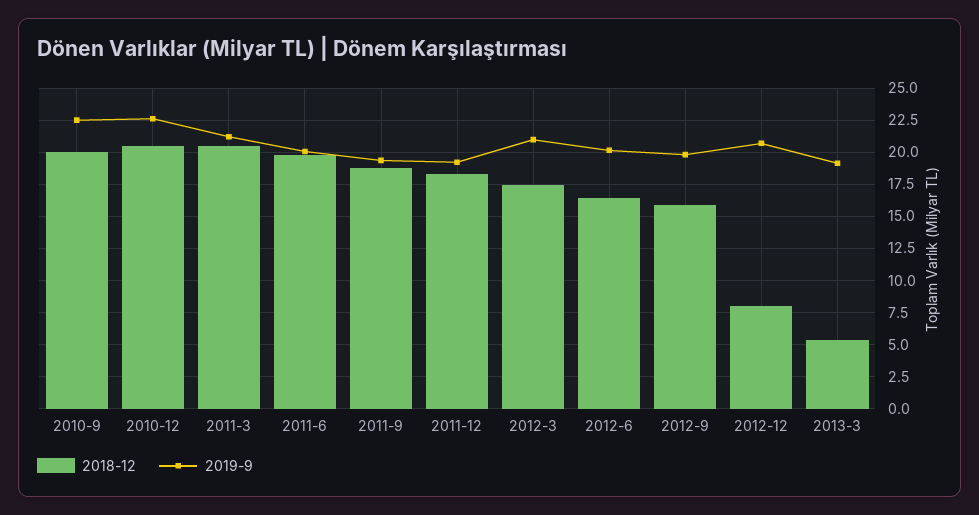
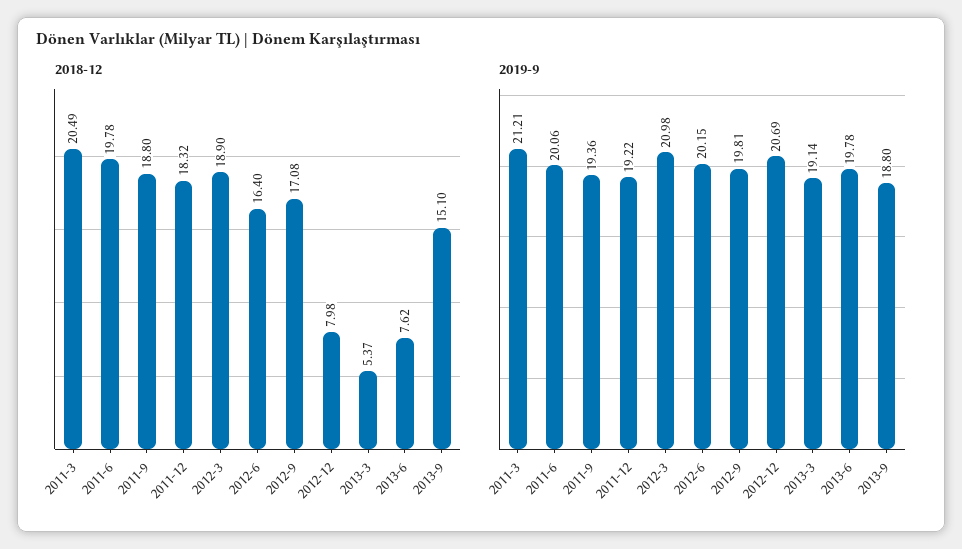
2018-12, 2010-9: 20 -> none
2019-9, 2010-9: 22.5 -> none
2018-12, 2010-12: 20.5 -> none
2019-9, 2010-12: 22.5 -> none
2018-12, 2012-3: 17.5 -> 18.9
2018-12, 2012-9: 16 -> 17.08
2018-12, 2013-6: none -> 7.62
2018-12, 2013-9: none -> 15.1
2019-9, 2013-6: none -> 19.78
2019-9, 2013-9: none -> 18.8

